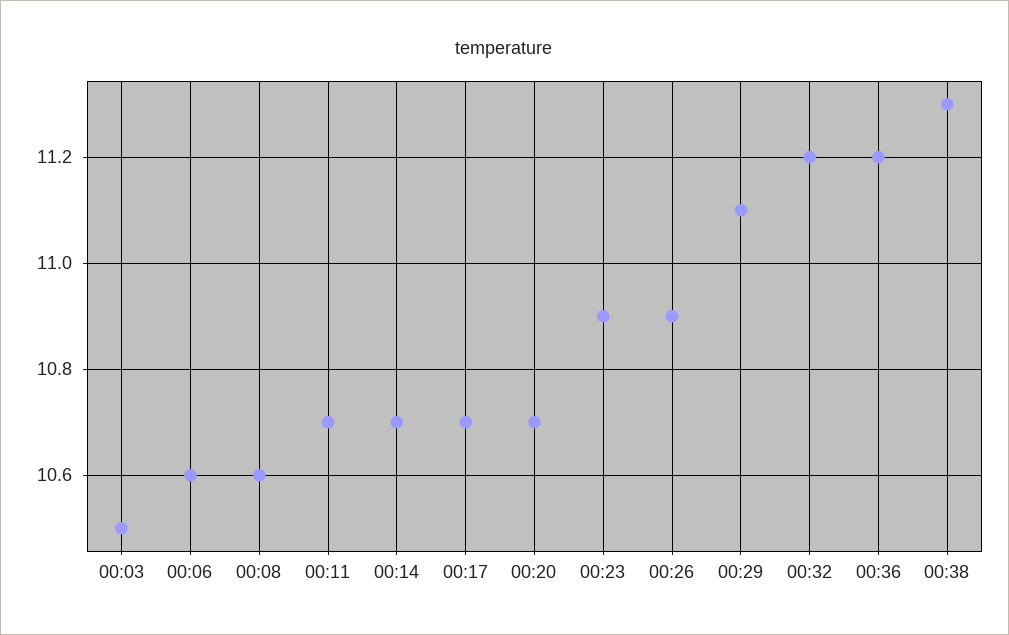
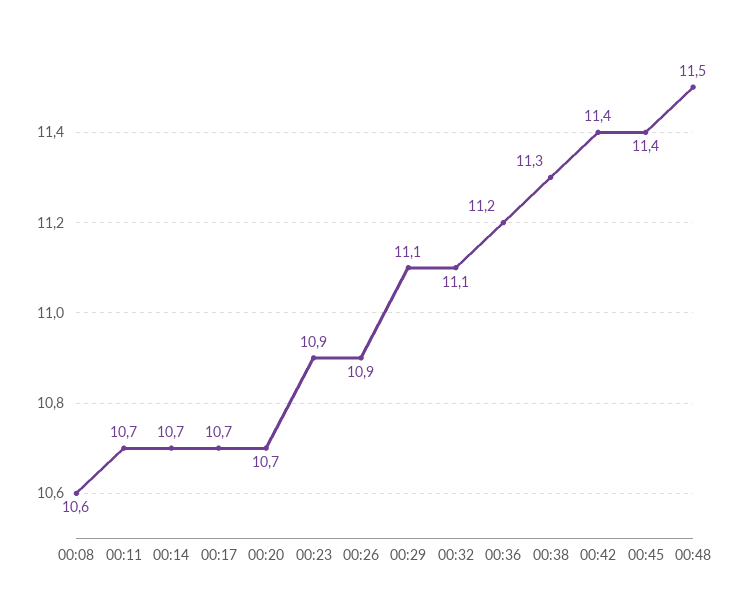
00:03: 10.5 -> none
00:06: 10.6 -> none
00:32: 11.2 -> 11.1
00:42: none -> 11.4
00:45: none -> 11.4
00:48: none -> 11.5

